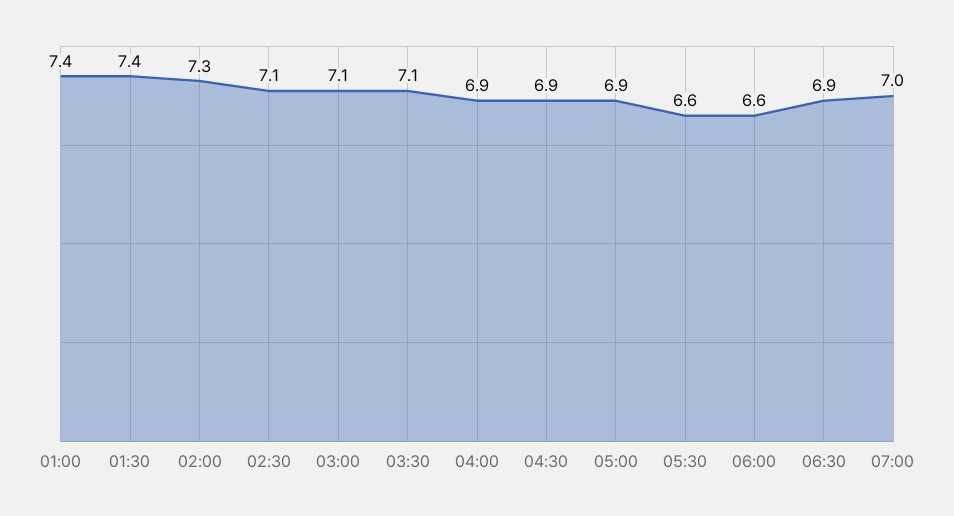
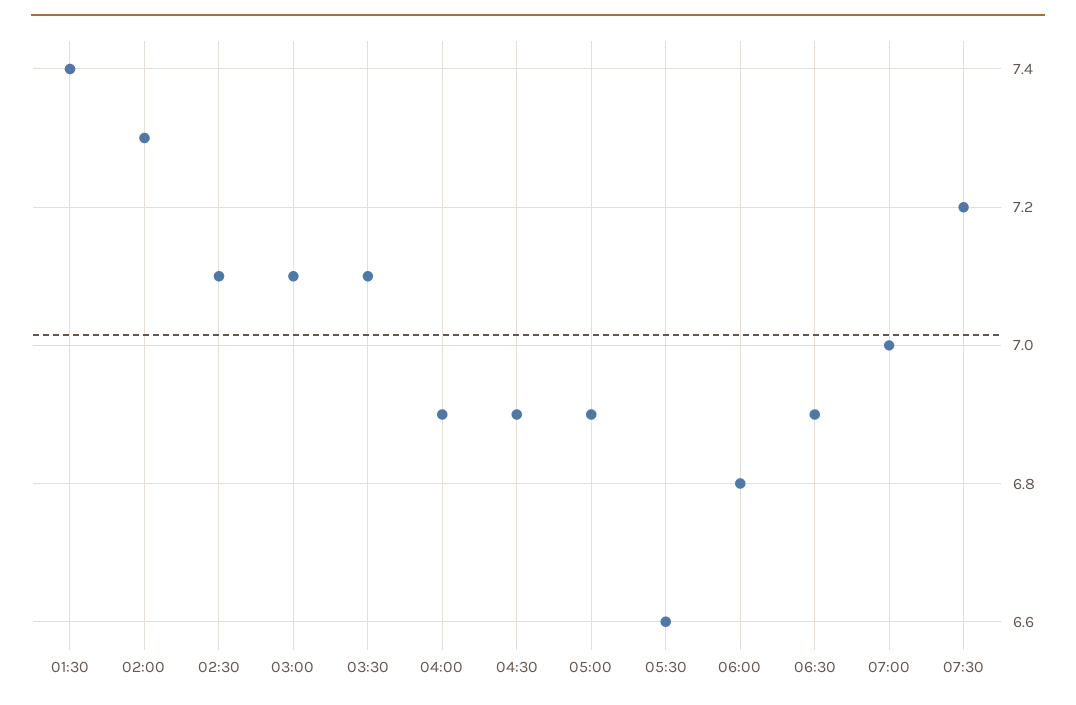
01:00: 7.4 -> none
06:00: 6.6 -> 6.8
07:30: none -> 7.2

